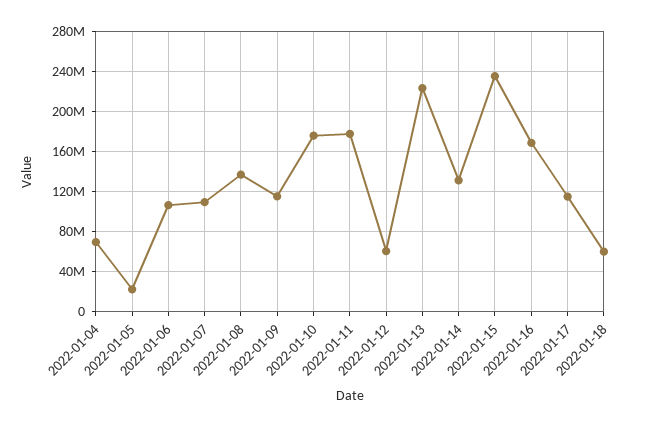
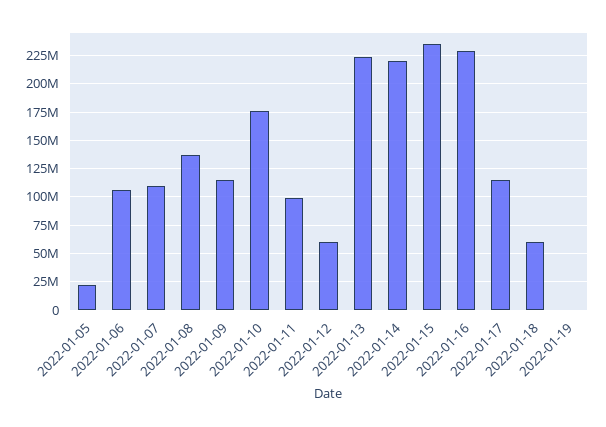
2022-01-04: 70000000 -> none
2022-01-11: 180000000 -> 100000000
2022-01-14: 130000000 -> 225000000
2022-01-16: 170000000 -> 225000000
2022-01-19: none -> 0

